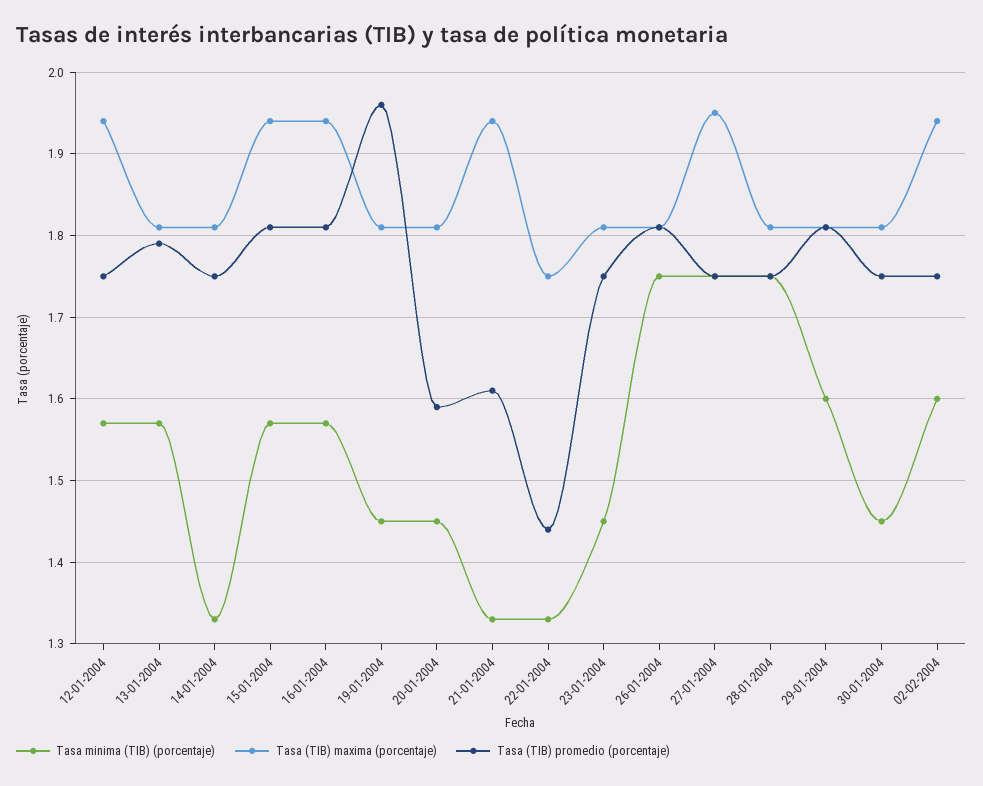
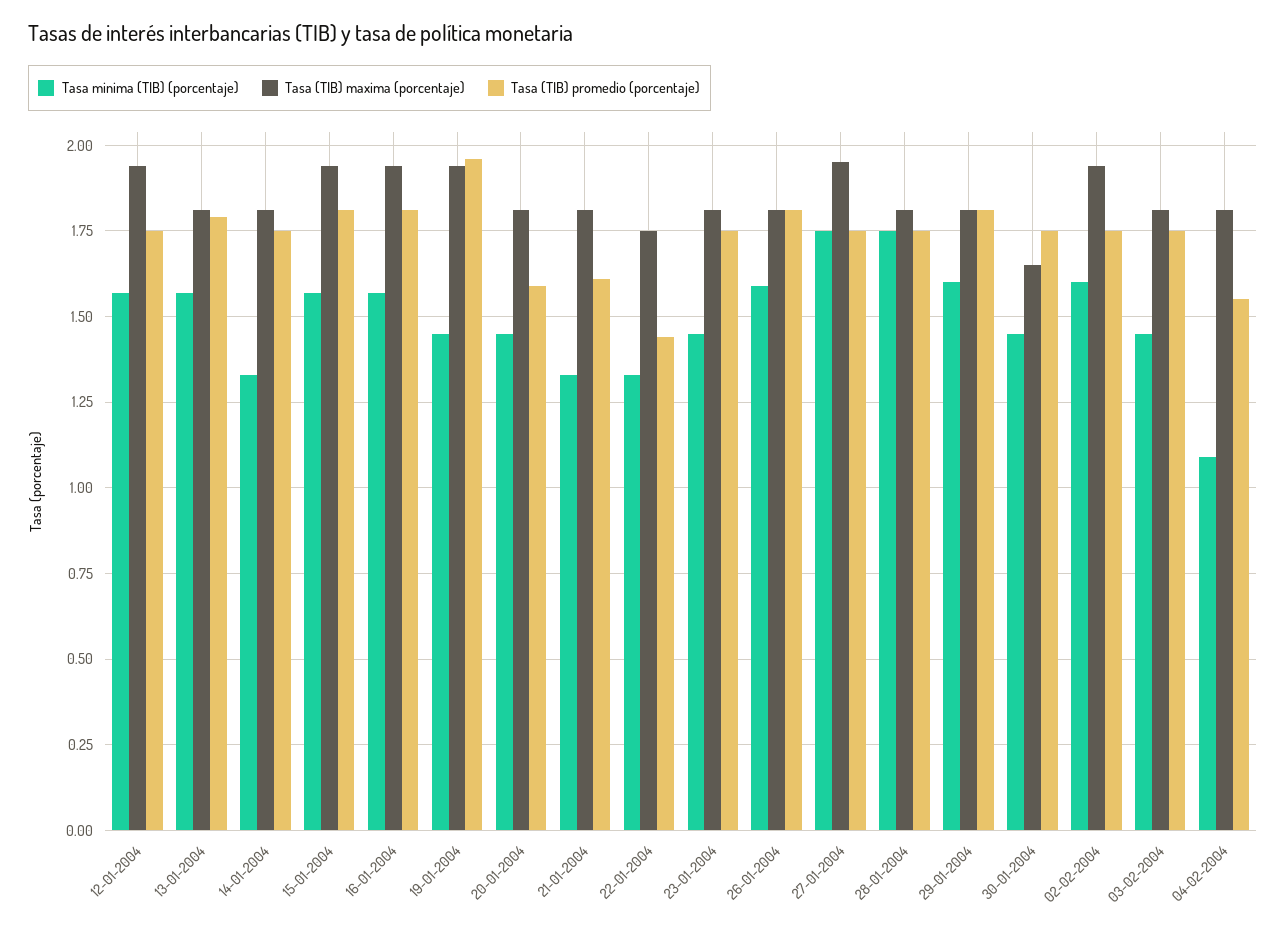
Tasa (TIB) maxima (porcentaje), 19-01-2004: 1.81 -> 1.95
Tasa (TIB) maxima (porcentaje), 21-01-2004: 1.94 -> 1.8
Tasa minima (TIB) (porcentaje), 26-01-2004: 1.75 -> 1.6
Tasa (TIB) maxima (porcentaje), 30-01-2004: 1.81 -> 1.65
Tasa minima (TIB) (porcentaje), 03-02-2004: none -> 1.45
Tasa (TIB) maxima (porcentaje), 03-02-2004: none -> 1.8
Tasa (TIB) promedio (porcentaje), 03-02-2004: none -> 1.75
Tasa minima (TIB) (porcentaje), 04-02-2004: none -> 1.1
Tasa (TIB) maxima (porcentaje), 04-02-2004: none -> 1.8
Tasa (TIB) promedio (porcentaje), 04-02-2004: none -> 1.55

